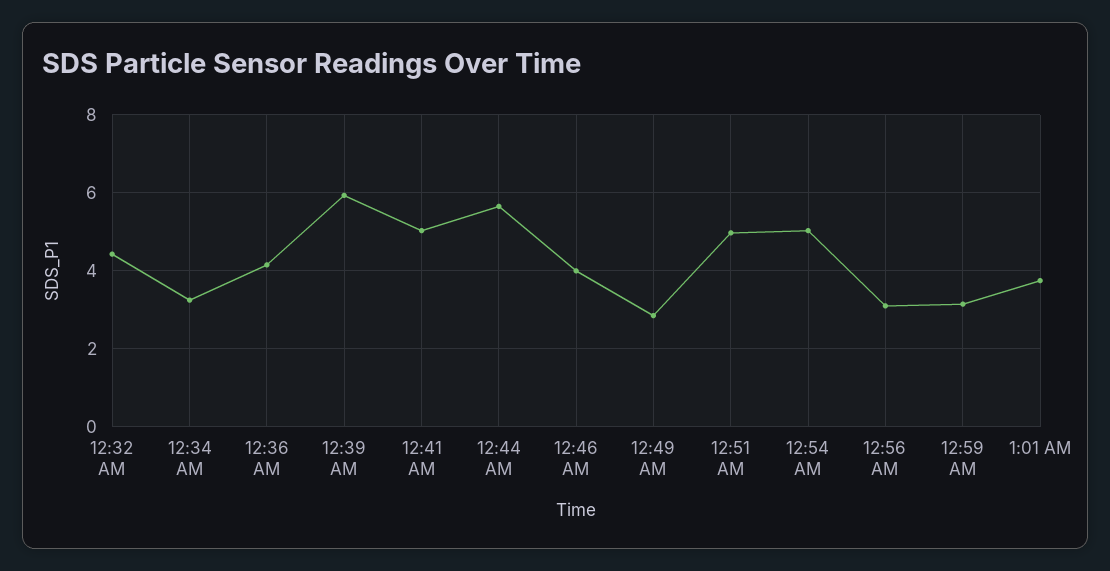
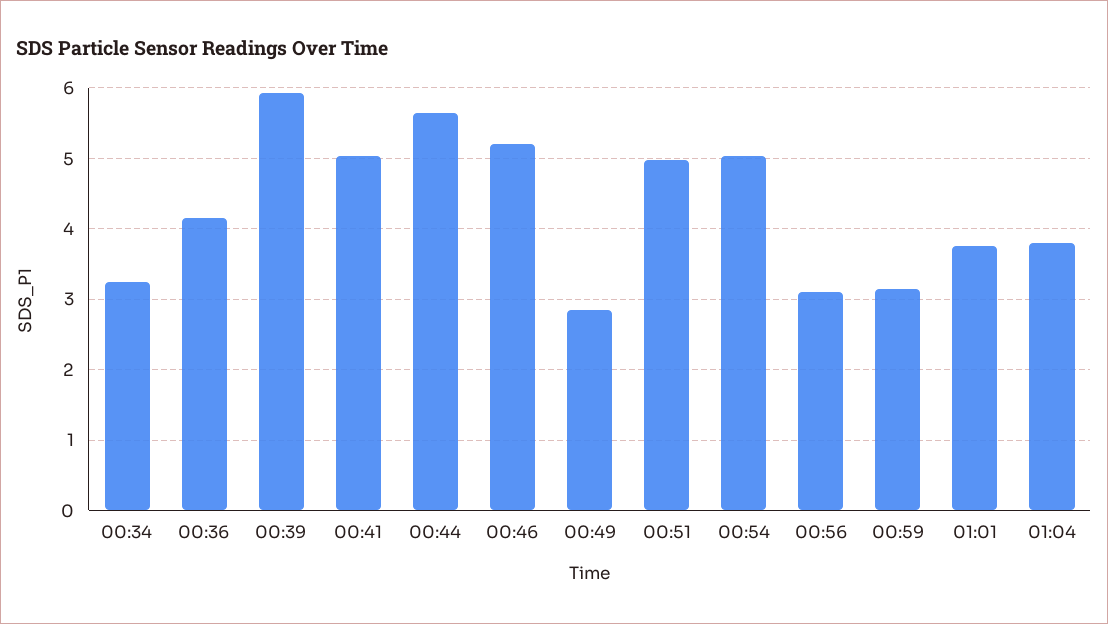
12:32 AM: 4.4 -> none
12:46 AM: 4 -> 5.2
01:04: none -> 3.8

